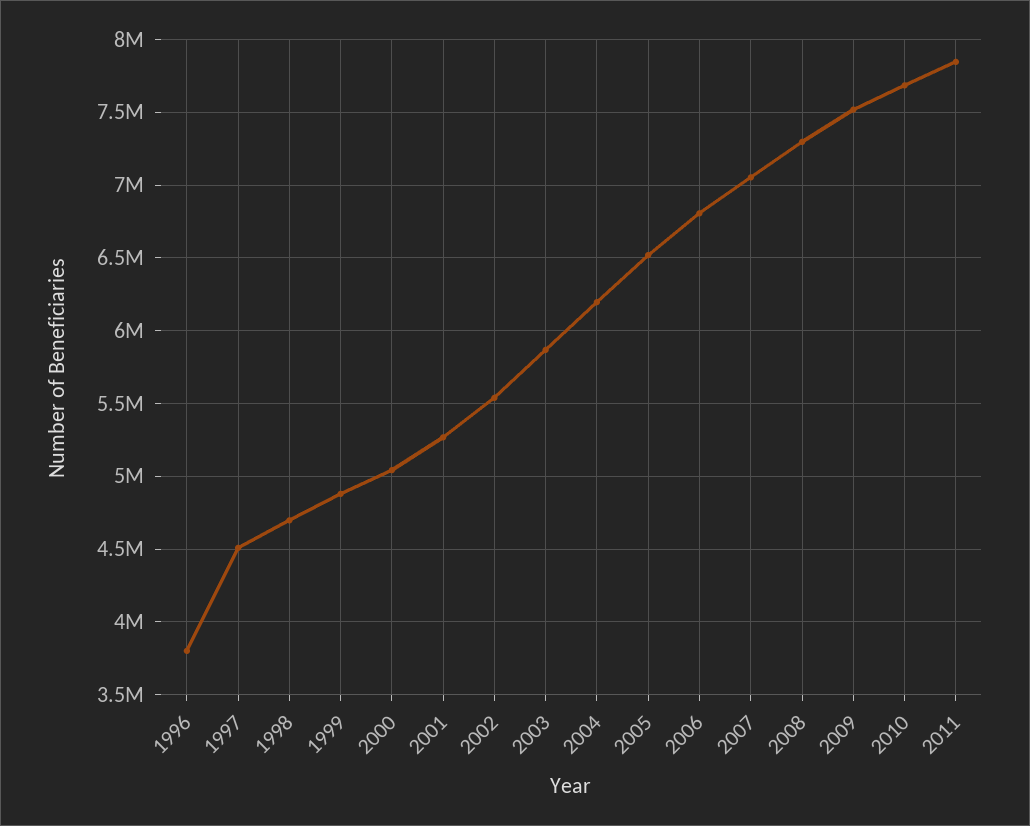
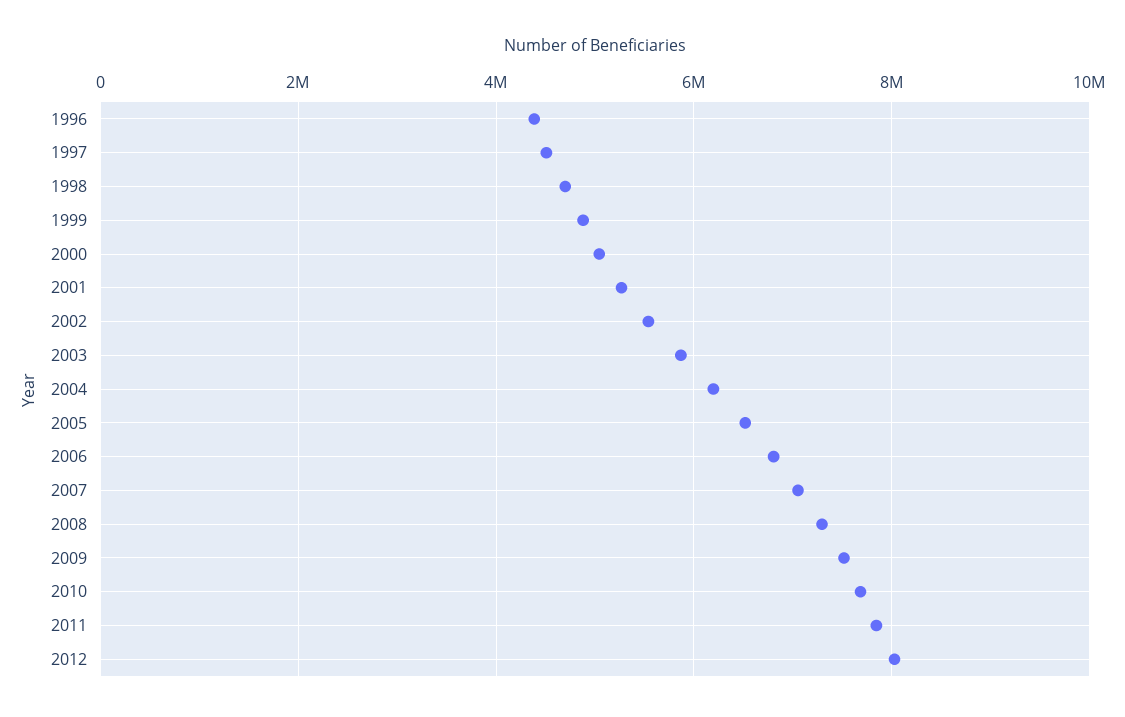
1996: 3800000 -> 4400000
2012: none -> 8000000

